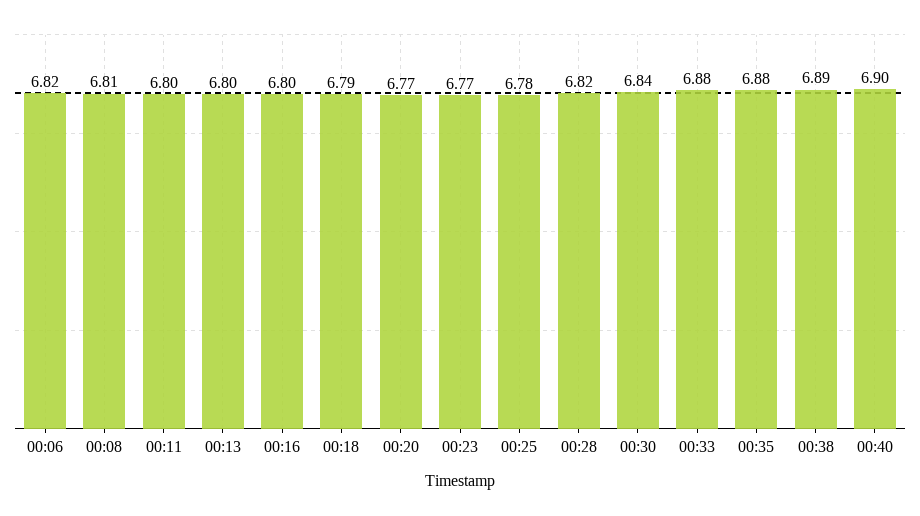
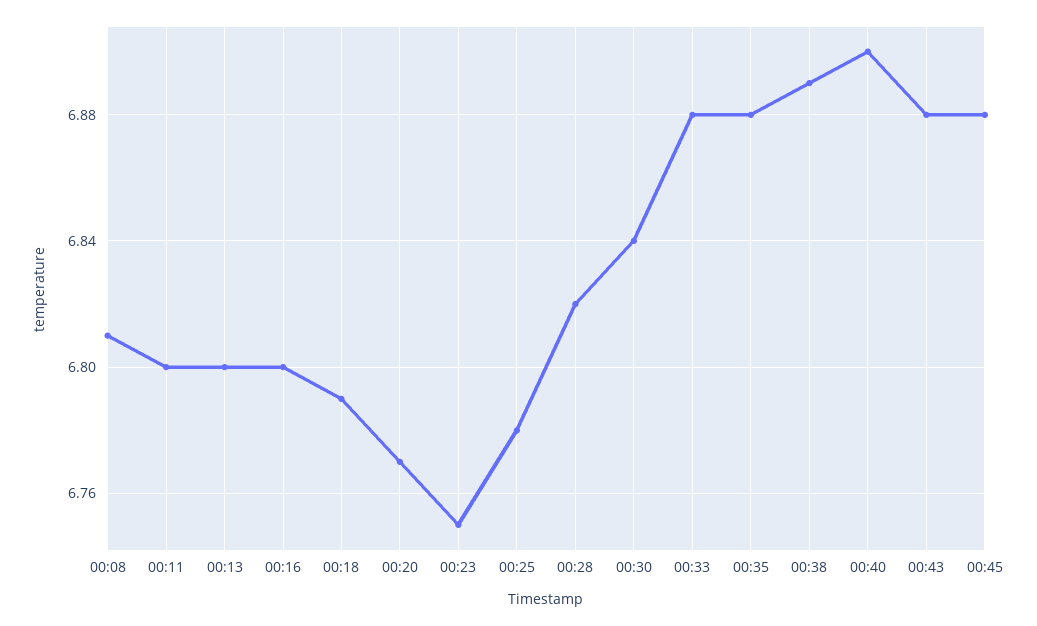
00:06: 6.82 -> none
00:23: 6.77 -> 6.75
00:43: none -> 6.88
00:45: none -> 6.88

